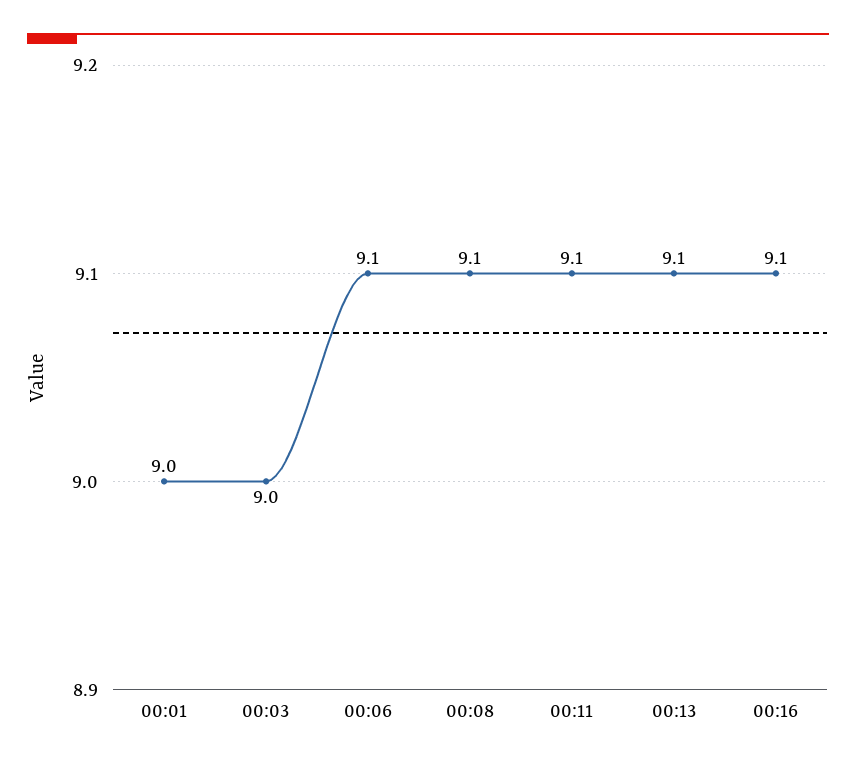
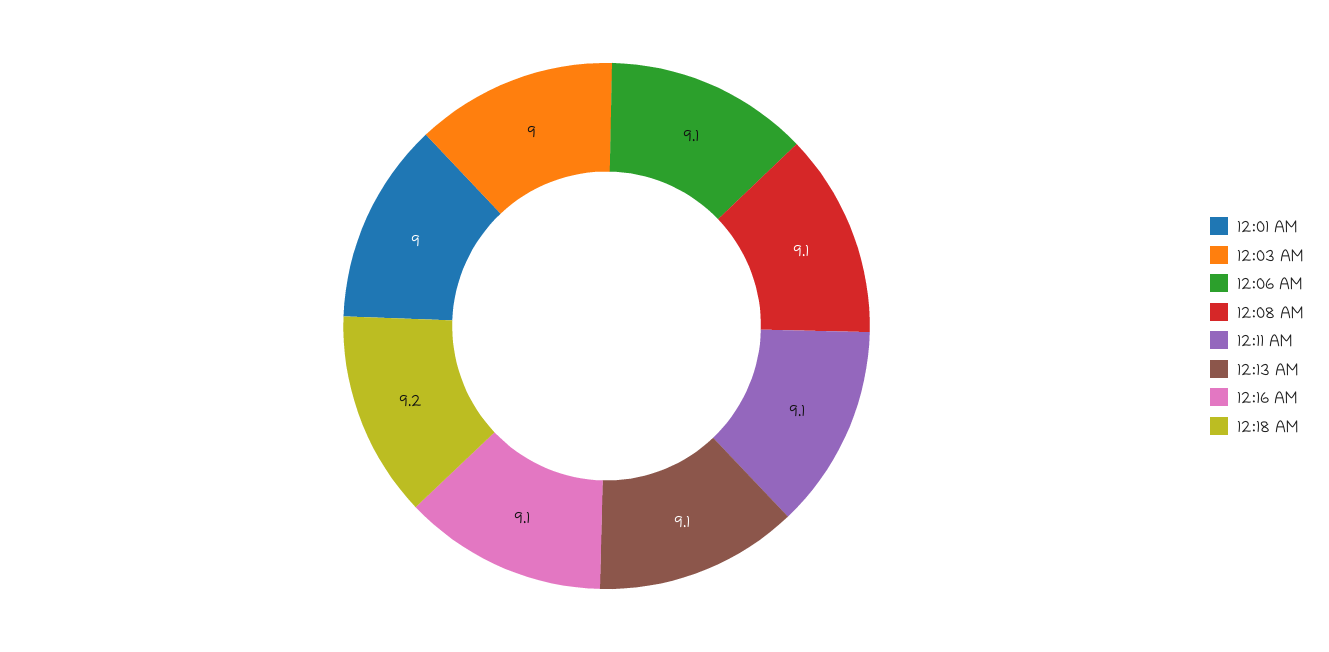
12:18 AM: none -> 9.2

